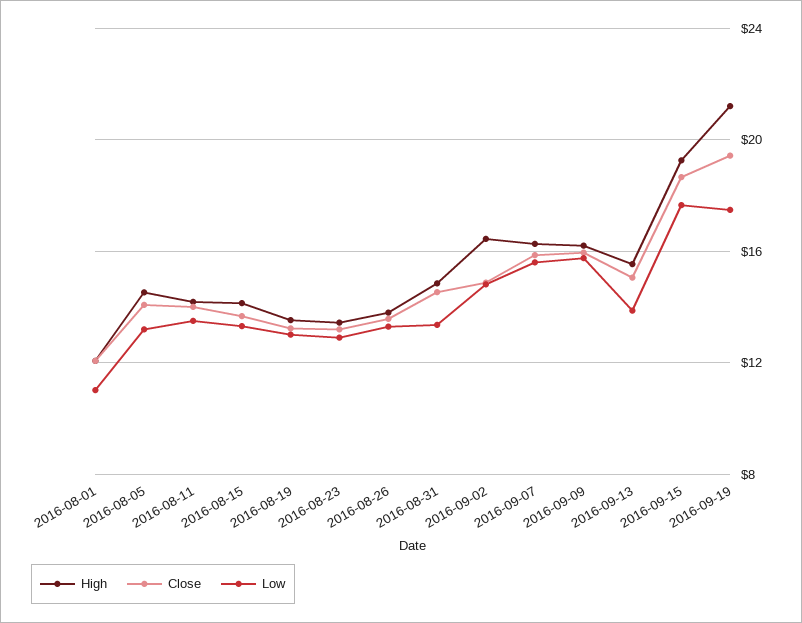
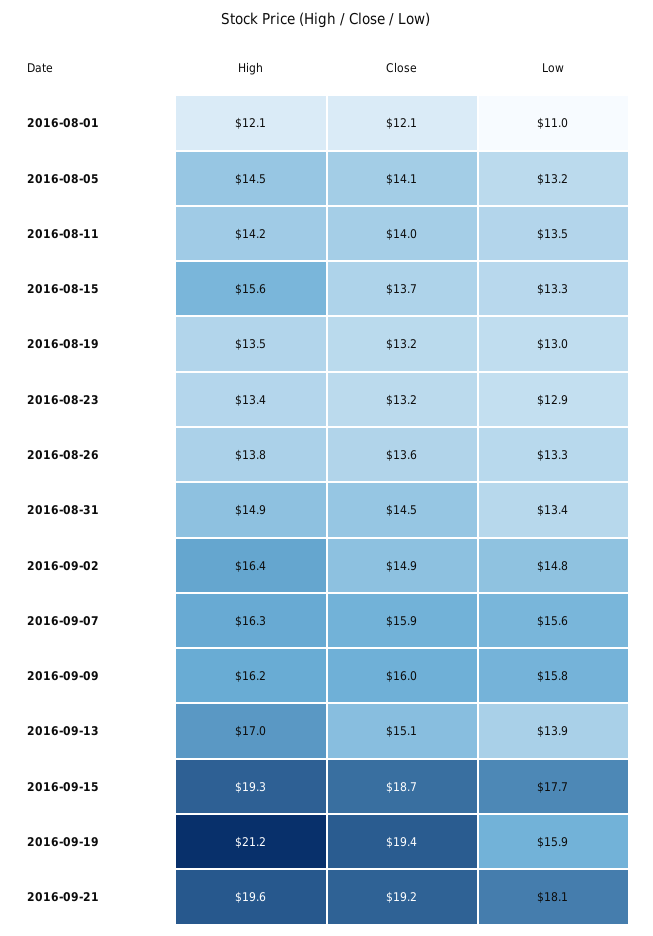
High, 2016-08-15: 14 -> 15.6
High, 2016-09-13: 15.5 -> 17
Low, 2016-09-19: 17.5 -> 15.9
High, 2016-09-21: none -> 19.6
Close, 2016-09-21: none -> 19.2
Low, 2016-09-21: none -> 18.1

